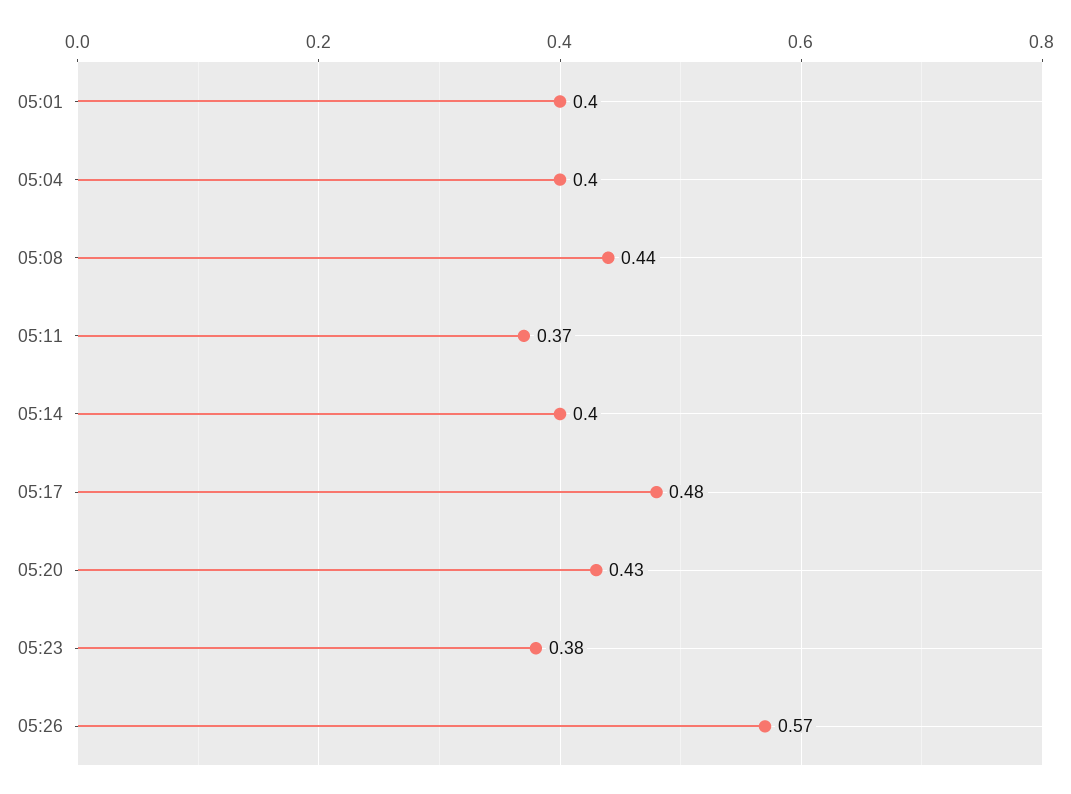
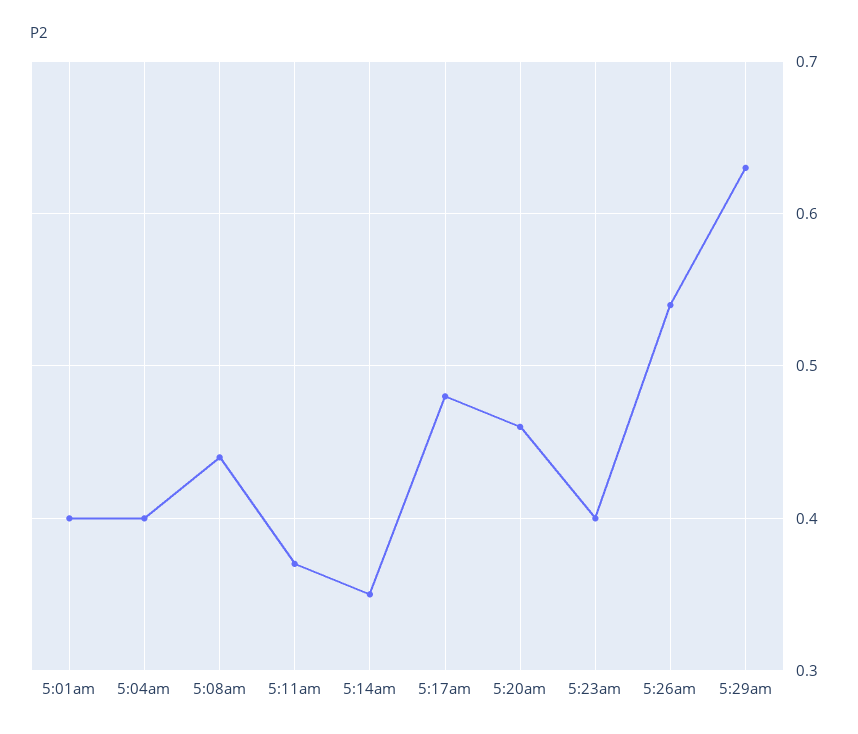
05:14: 0.4 -> 0.35
05:20: 0.43 -> 0.46
05:23: 0.38 -> 0.4
05:26: 0.57 -> 0.54
5:29am: none -> 0.63

